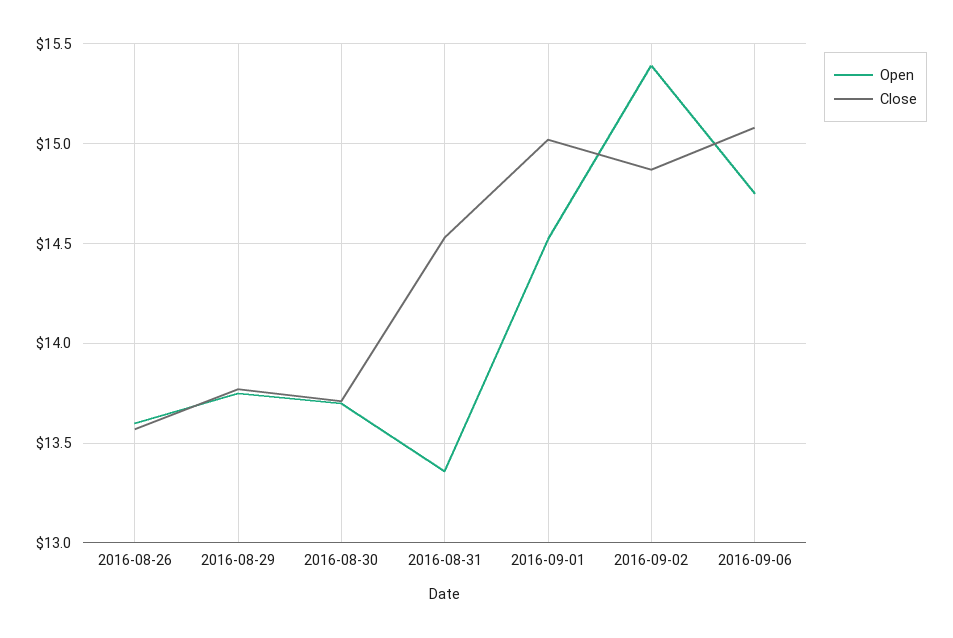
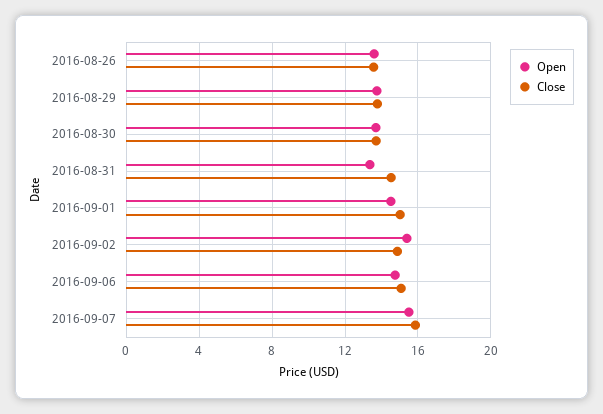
Open, 2016-09-07: none -> 15.5
Close, 2016-09-07: none -> 16

